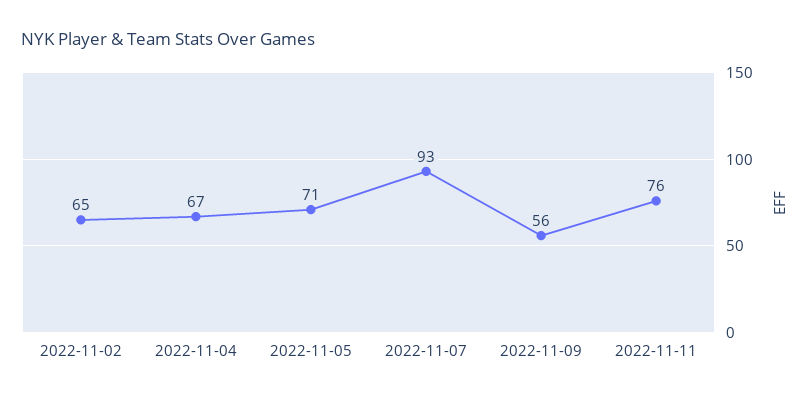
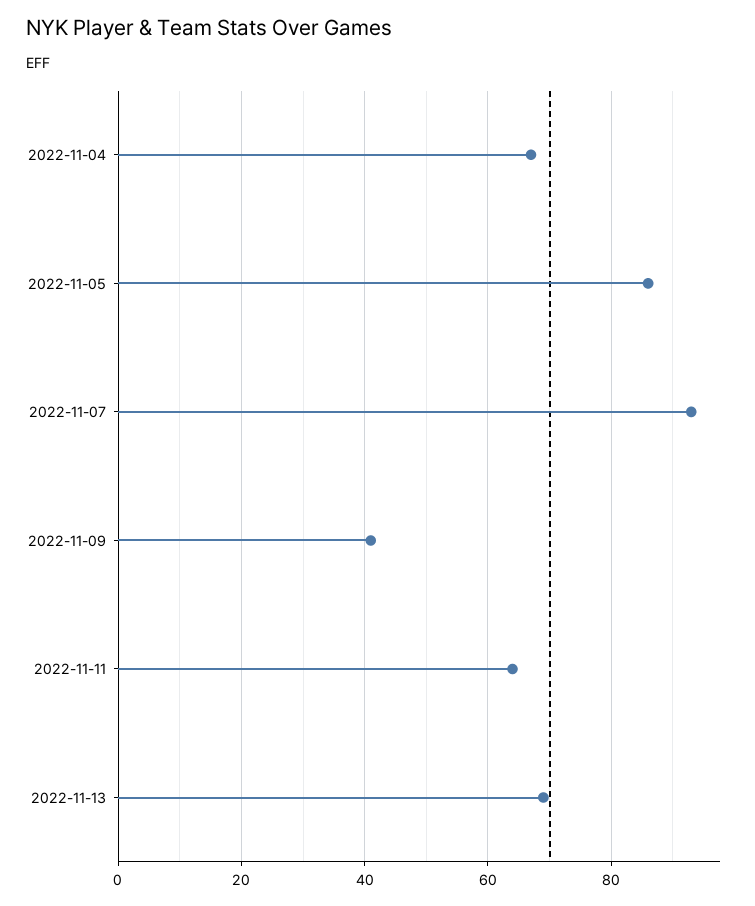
2022-11-02: 65 -> none
2022-11-05: 71 -> 85
2022-11-09: 56 -> 40
2022-11-11: 76 -> 65
2022-11-13: none -> 70

